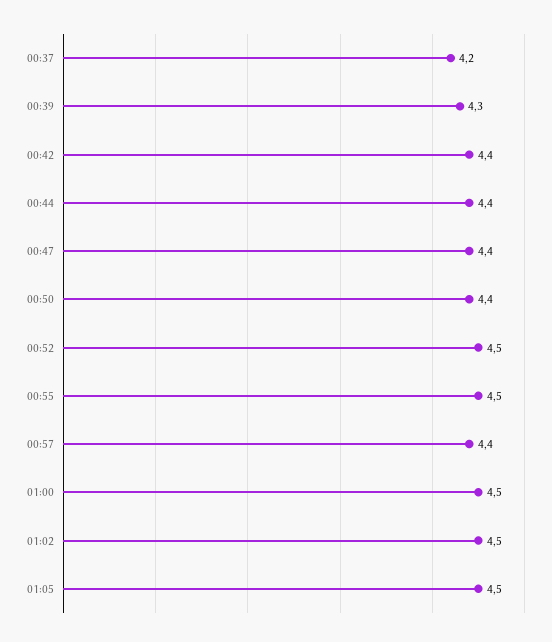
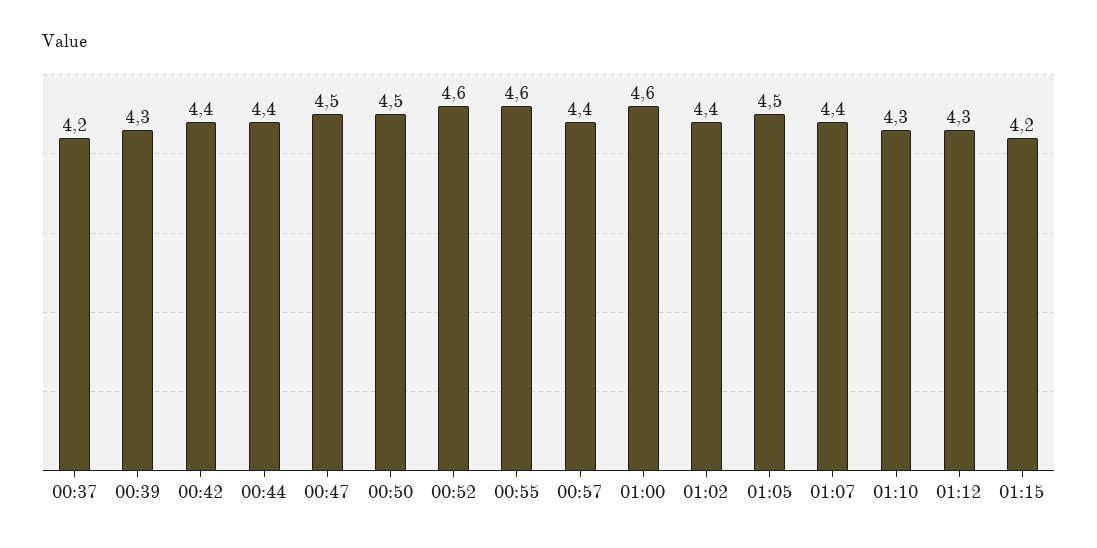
00:47: 4.4 -> 4.5
00:50: 4.4 -> 4.5
00:52: 4.5 -> 4.6
00:55: 4.5 -> 4.6
01:00: 4.5 -> 4.6
01:02: 4.5 -> 4.4
01:07: none -> 4.4
01:10: none -> 4.3
01:12: none -> 4.3
01:15: none -> 4.2

